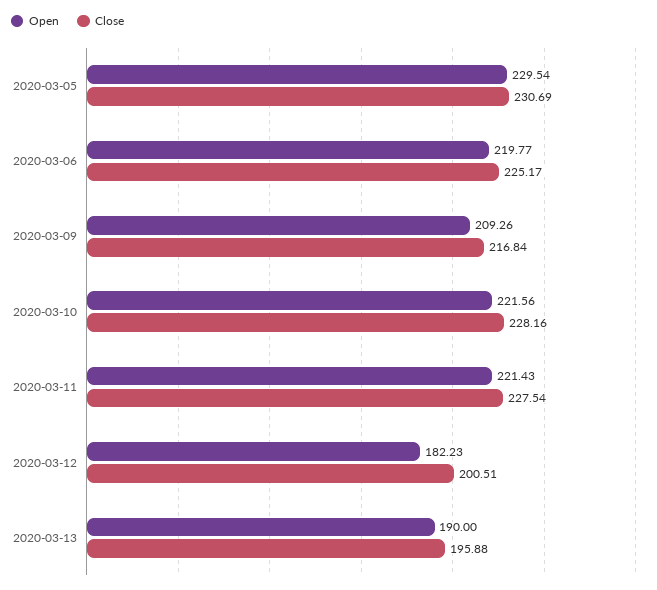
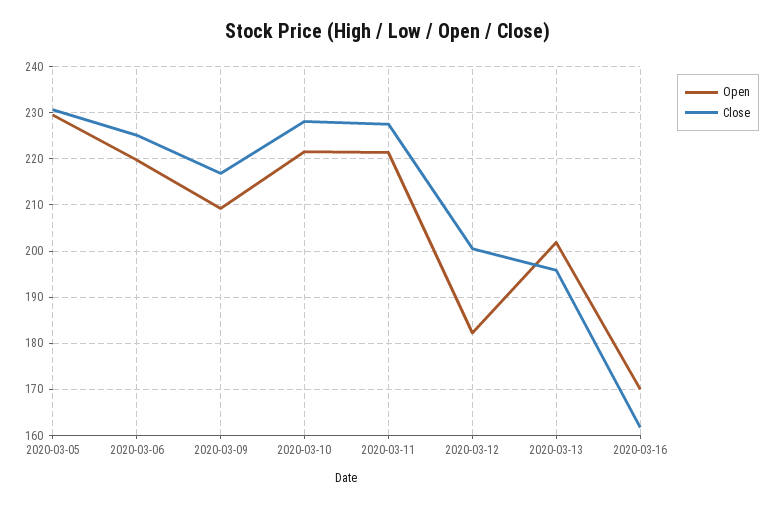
Open, 2020-03-13: 190 -> 202
Open, 2020-03-16: none -> 170
Close, 2020-03-16: none -> 162

